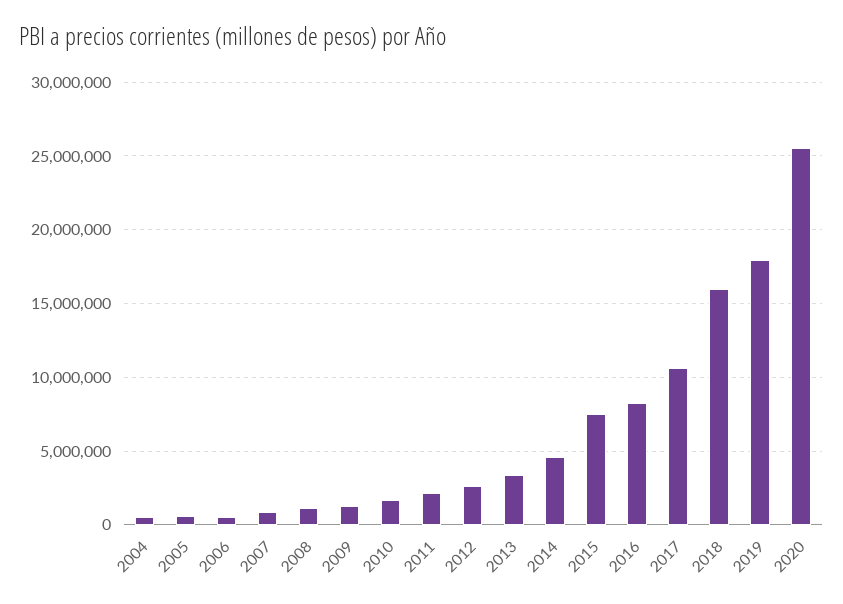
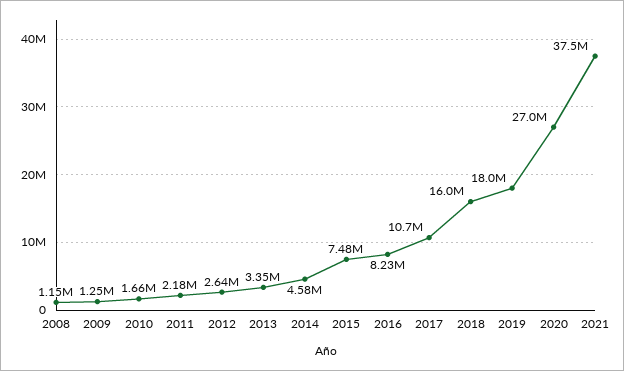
2004: 500000 -> none
2005: 500000 -> none
2006: 500000 -> none
2007: 1000000 -> none
2020: 25500000 -> 27000000
2021: none -> 37500000

